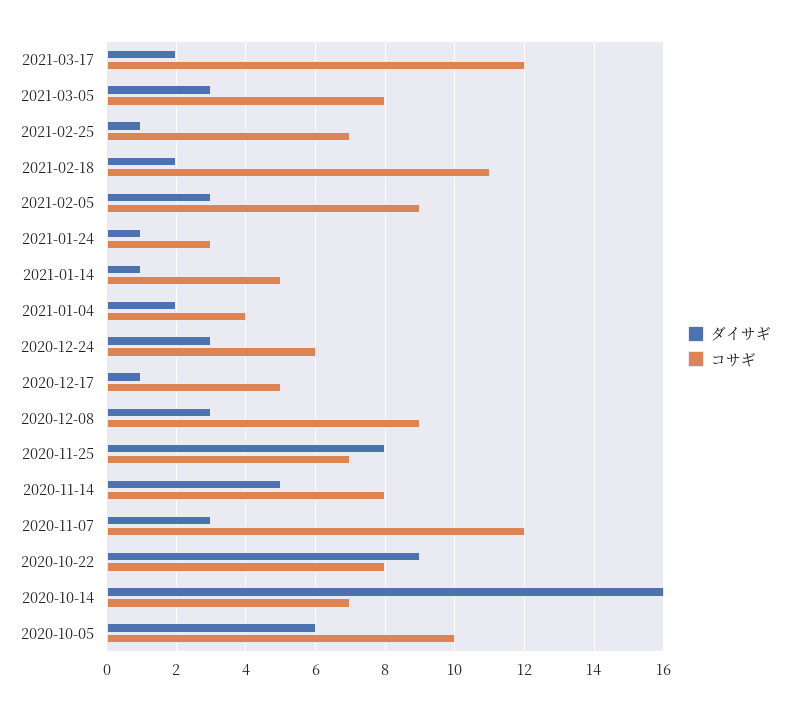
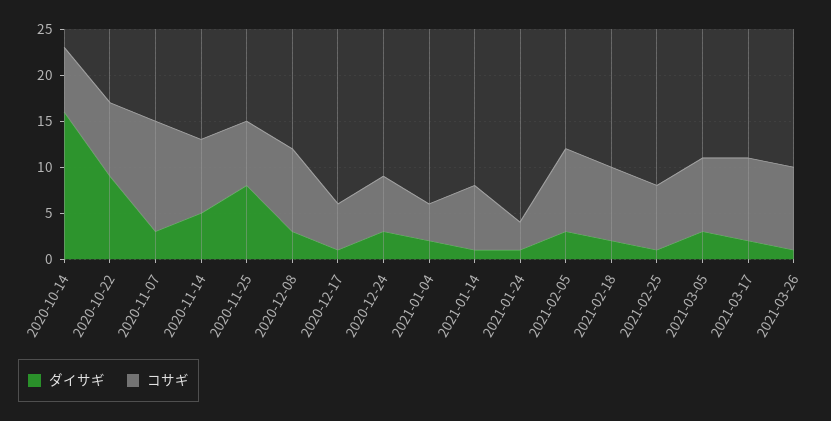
コサギ, 2021-03-17: 12 -> 9
コサギ, 2021-02-18: 11 -> 8
コサギ, 2021-01-14: 5 -> 7
ダイサギ, 2020-10-05: 6 -> none
コサギ, 2020-10-05: 10 -> none
ダイサギ, 2021-03-26: none -> 1
コサギ, 2021-03-26: none -> 9

